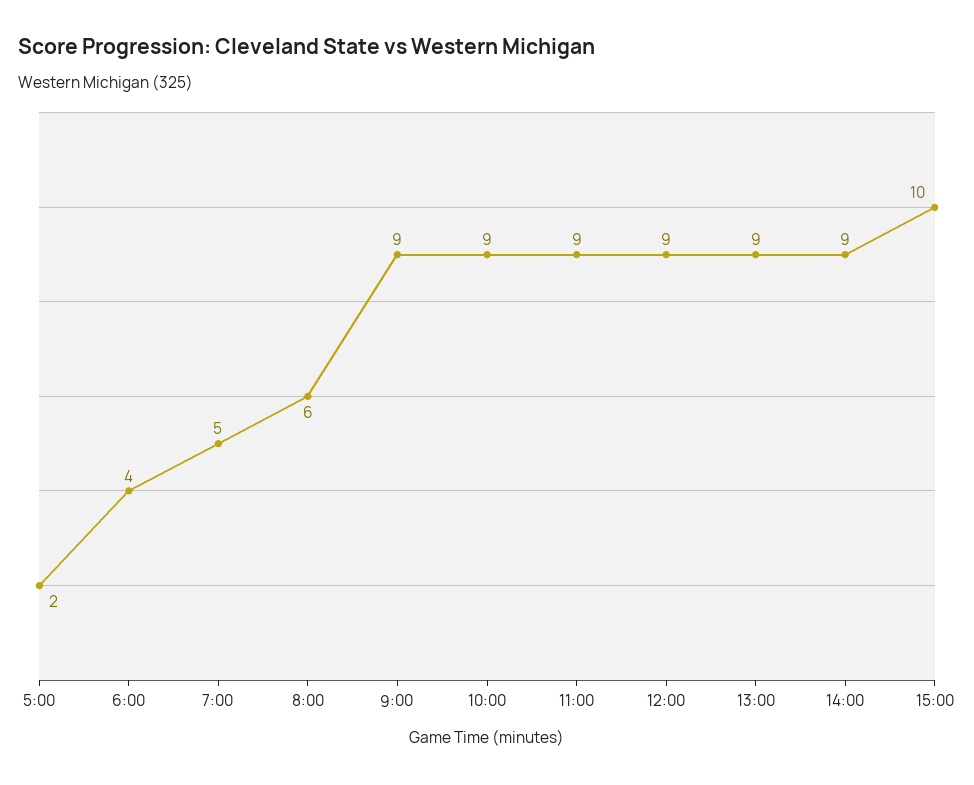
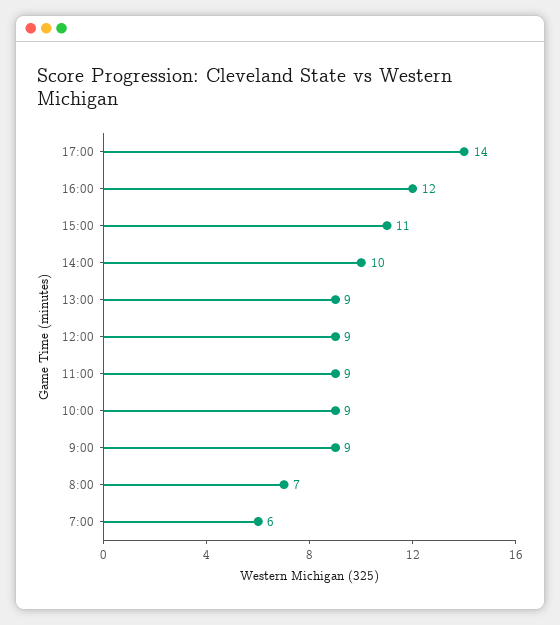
5:00: 2 -> none
6:00: 4 -> none
7:00: 5 -> 6
8:00: 6 -> 7
14:00: 9 -> 10
15:00: 10 -> 11
17:00: none -> 14
16:00: none -> 12

